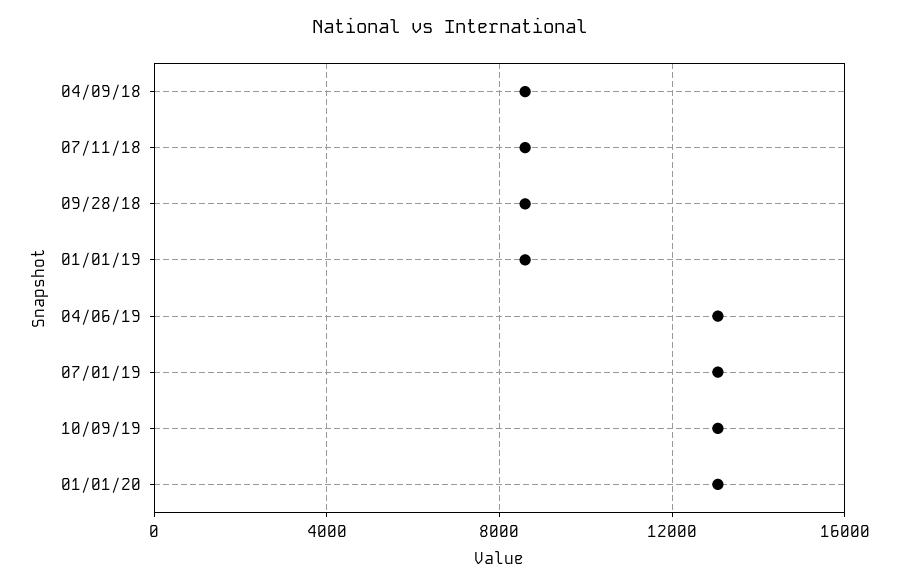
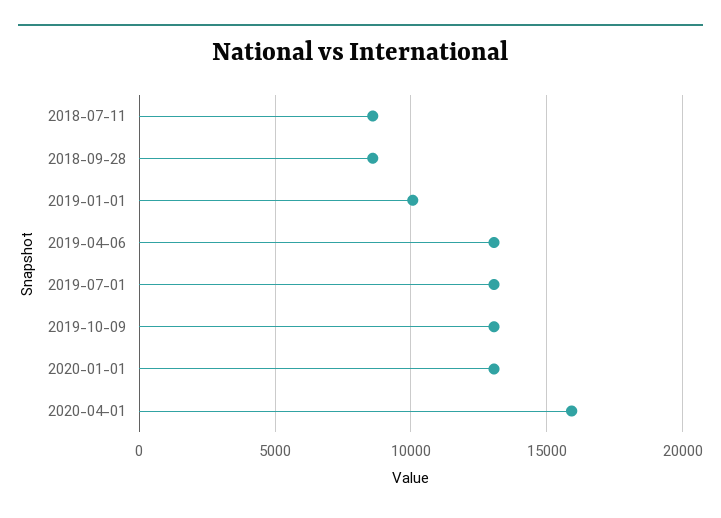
04/09/18: 8500 -> none
01/01/19: 8500 -> 10000
2020-04-01: none -> 16000

